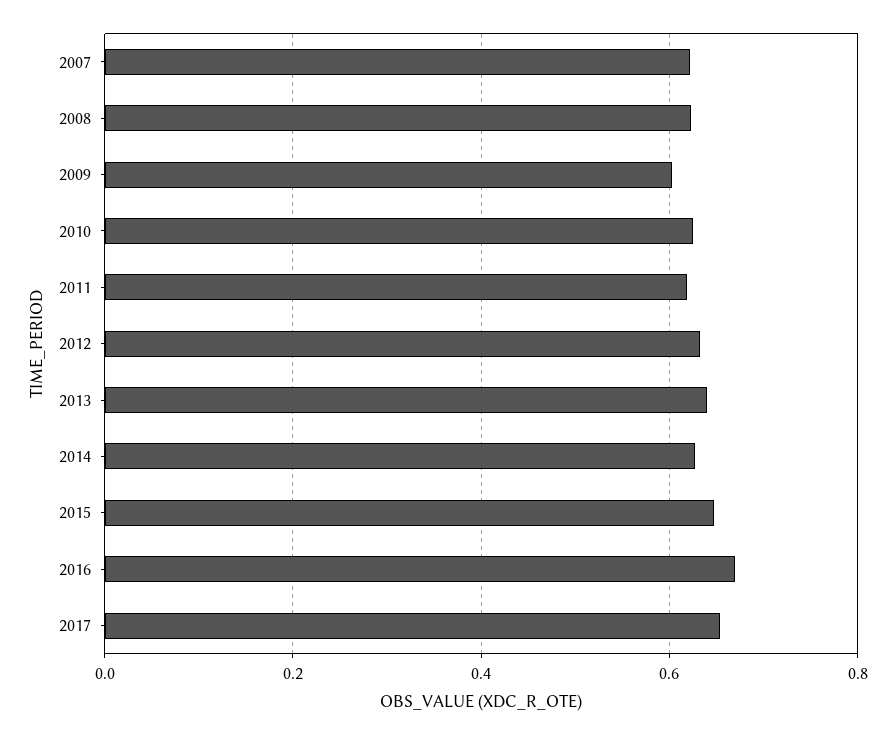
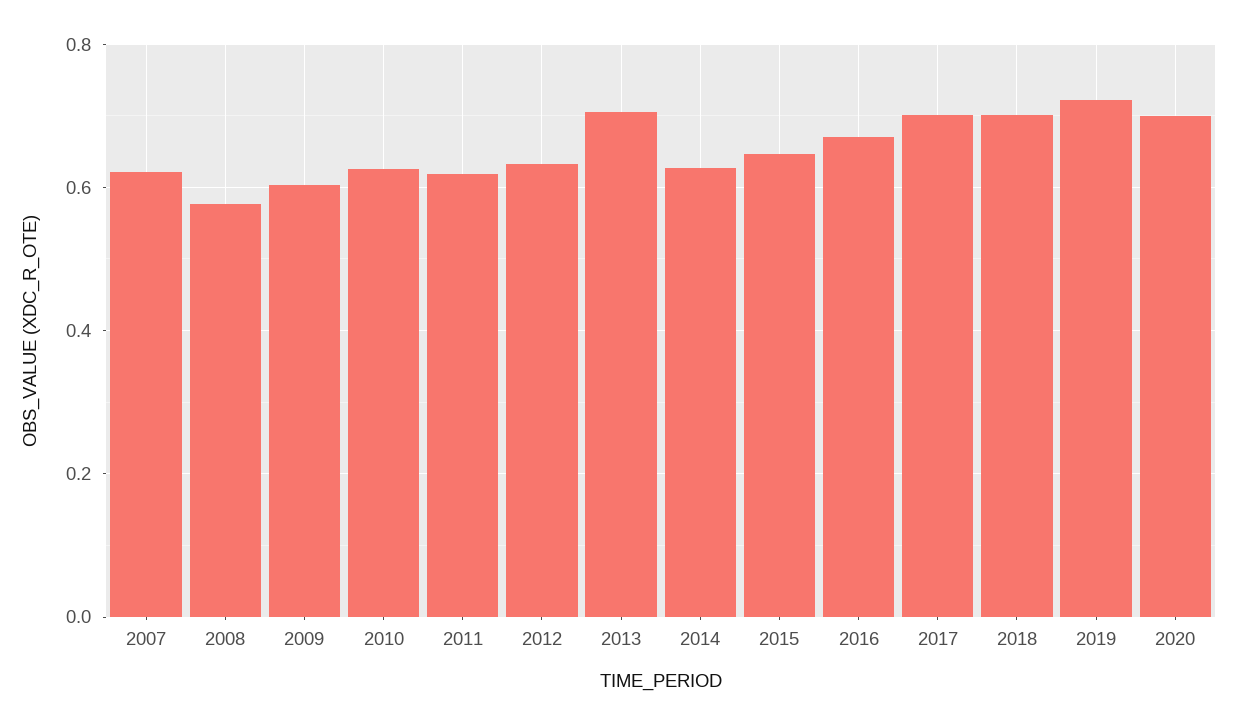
2008: 0.62 -> 0.58
2013: 0.64 -> 0.7
2017: 0.66 -> 0.7
2018: none -> 0.7
2019: none -> 0.72
2020: none -> 0.7

